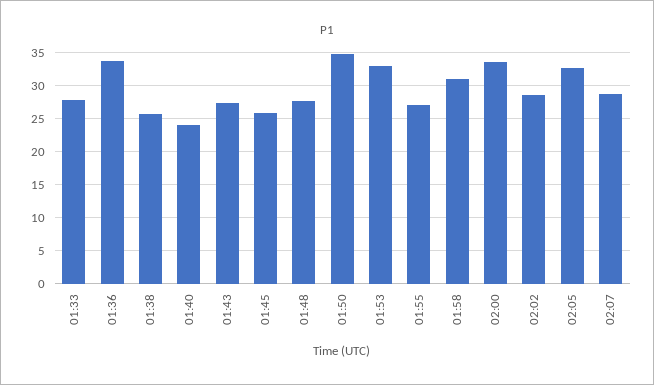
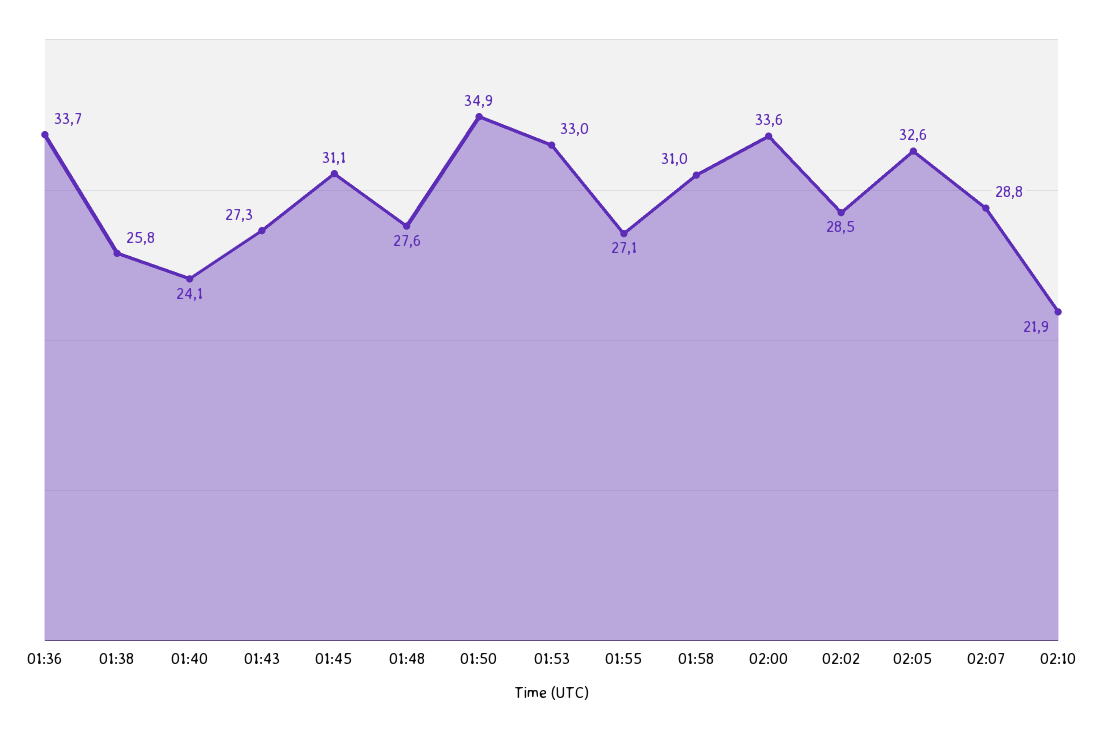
01:33: 28 -> none
01:45: 26 -> 31.1
02:10: none -> 21.9

